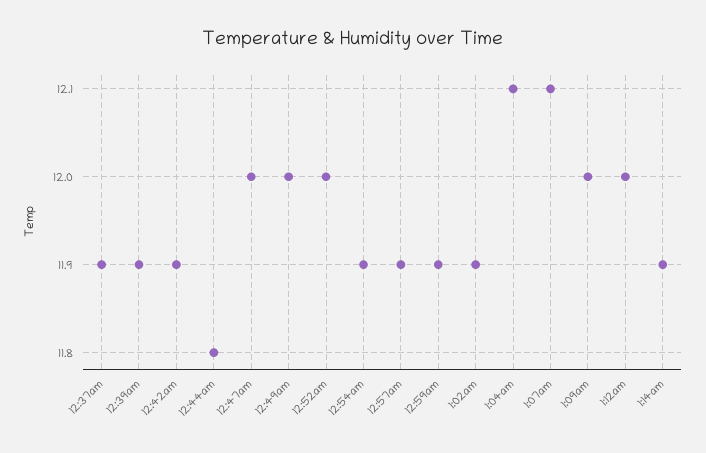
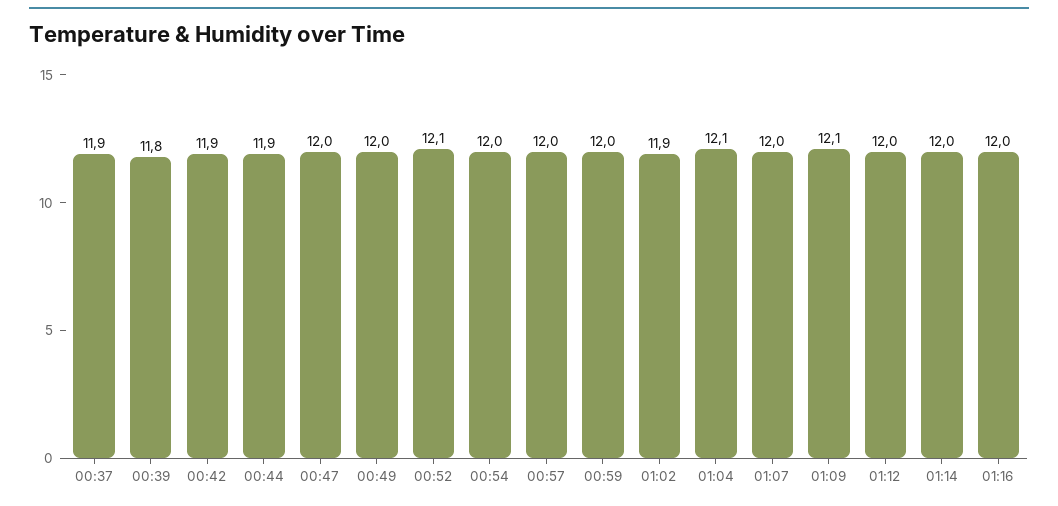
12:39am: 11.9 -> 11.8
12:44am: 11.8 -> 11.9
12:52am: 12 -> 12.1
12:54am: 11.9 -> 12
12:57am: 11.9 -> 12
12:59am: 11.9 -> 12
1:07am: 12.1 -> 12
1:09am: 12 -> 12.1
1:14am: 11.9 -> 12
01:16: none -> 12

